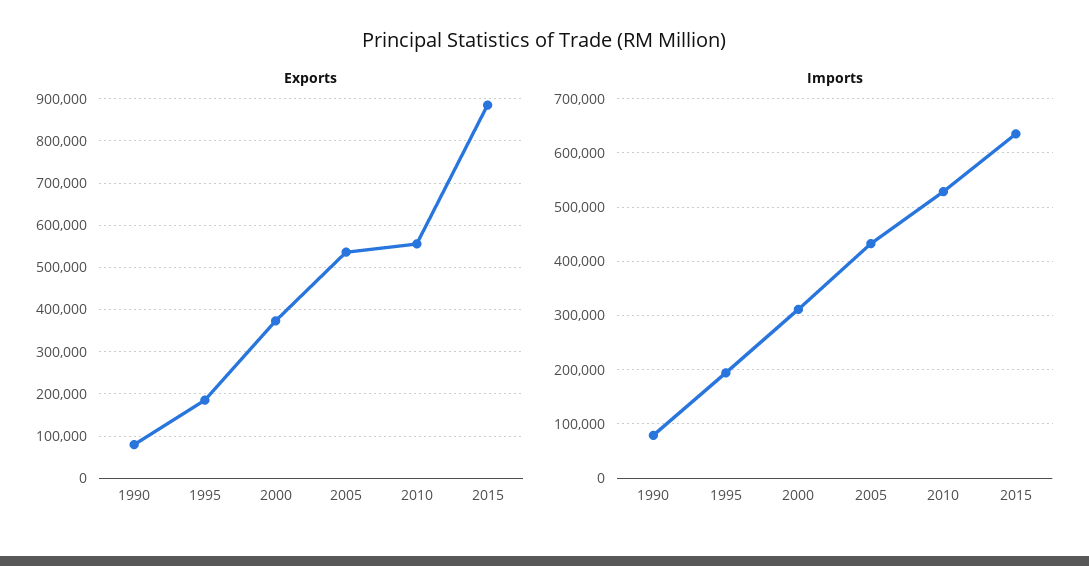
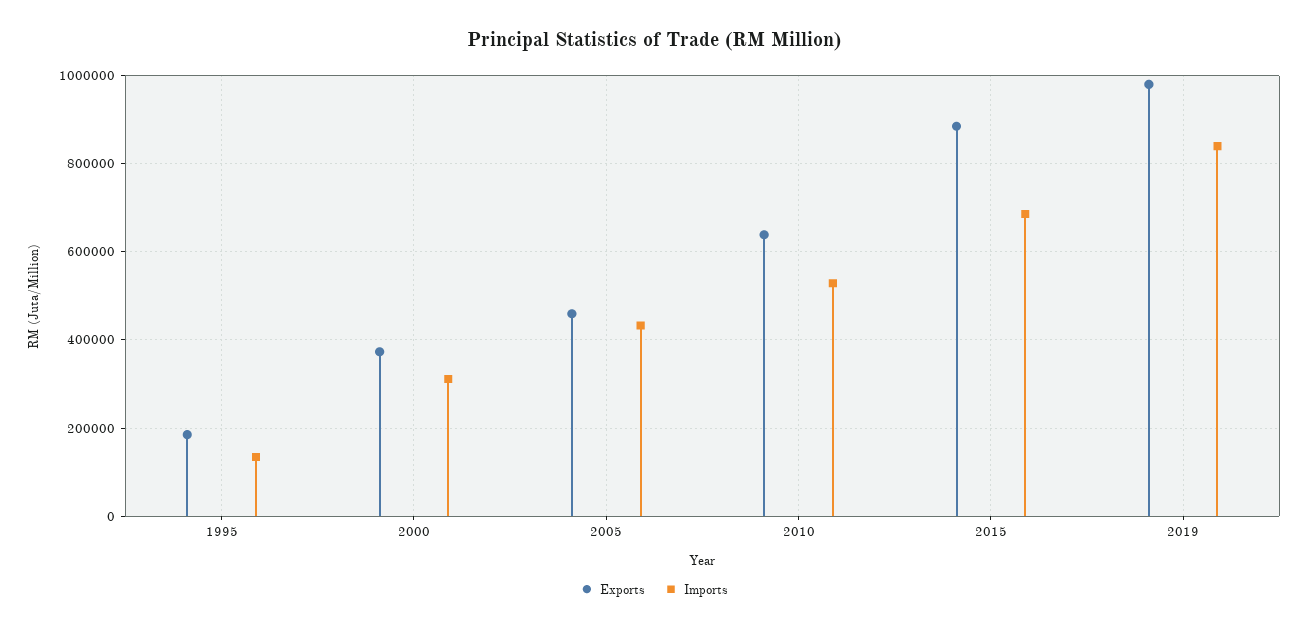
Exports, 1990: 80000 -> none
Exports, 2005: 540000 -> 460000
Exports, 2010: 560000 -> 640000
Imports, 1990: 80000 -> none
Imports, 1995: 200000 -> 140000
Imports, 2015: 640000 -> 680000
Exports, 2019: none -> 980000
Imports, 2019: none -> 840000

